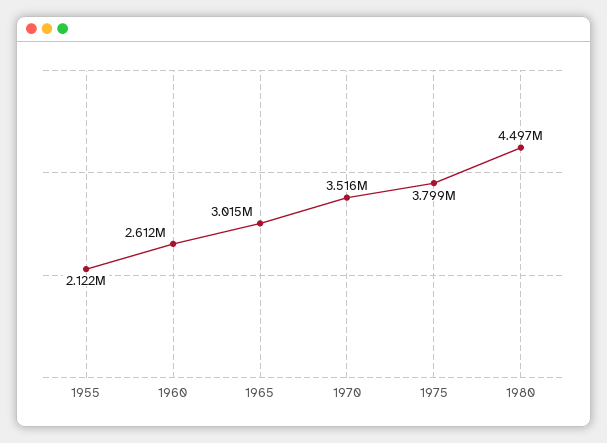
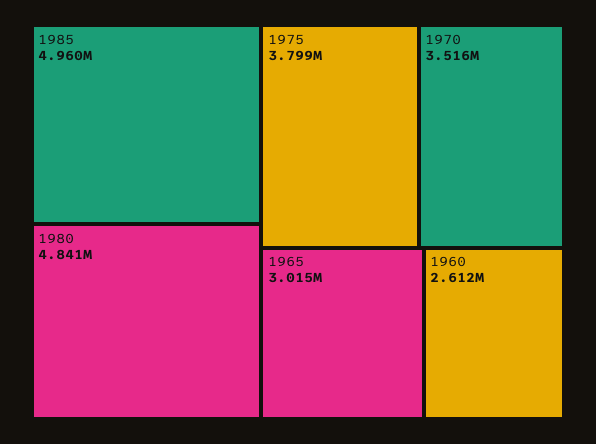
1955: 2122000 -> none
1980: 4497000 -> 4841000
1985: none -> 4960000

